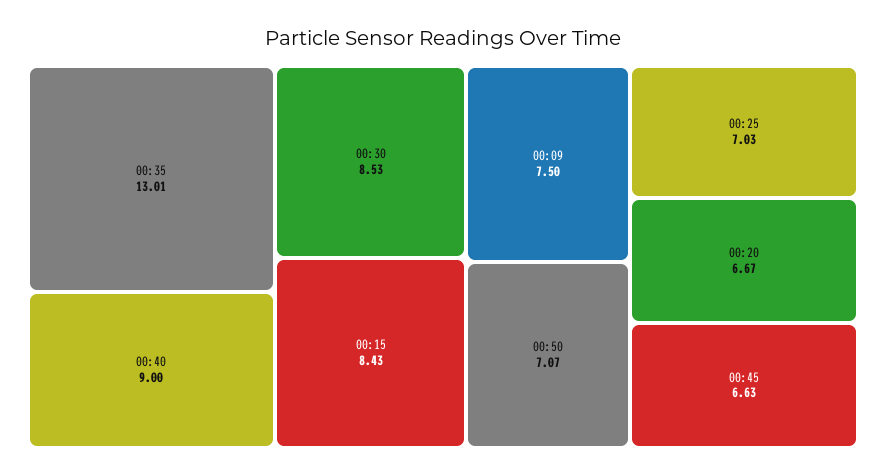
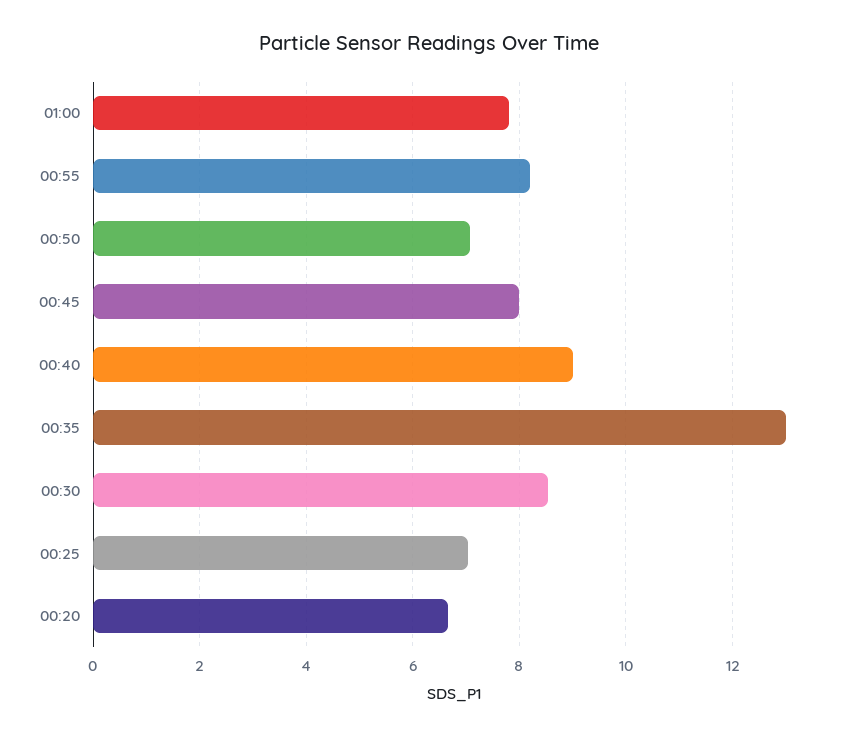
00:15: 8.43 -> none
00:09: 7.5 -> none
00:45: 6.63 -> 8
01:00: none -> 7.8
00:55: none -> 8.2

